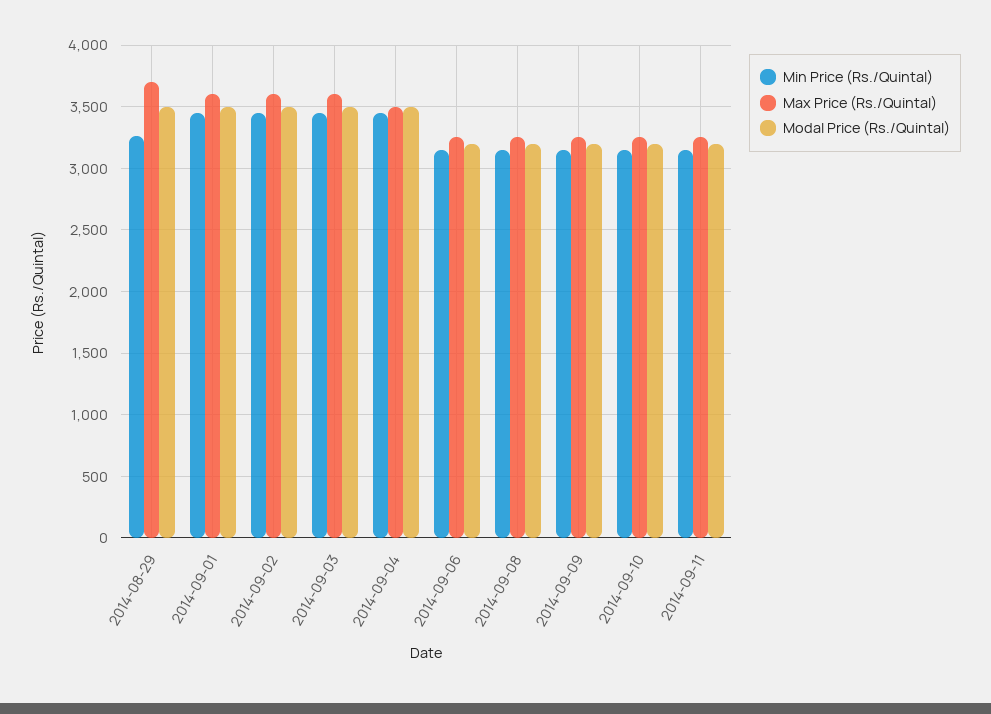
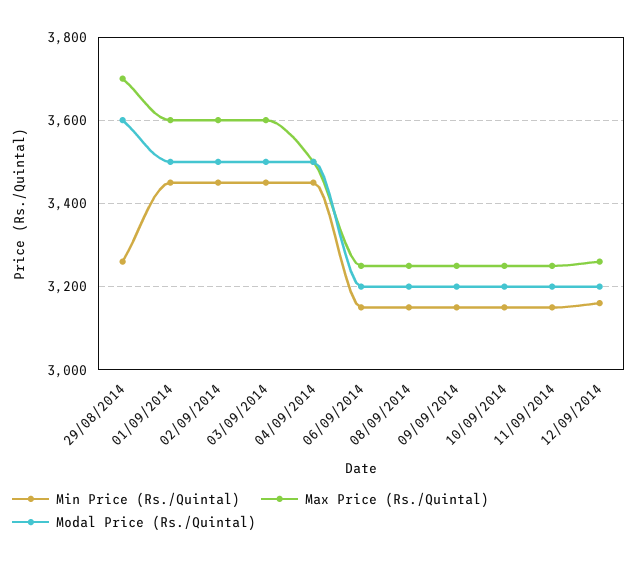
Modal Price (Rs./Quintal), 2014-08-29: 3500 -> 3600
Min Price (Rs./Quintal), 12/09/2014: none -> 3160
Max Price (Rs./Quintal), 12/09/2014: none -> 3260
Modal Price (Rs./Quintal), 12/09/2014: none -> 3200

